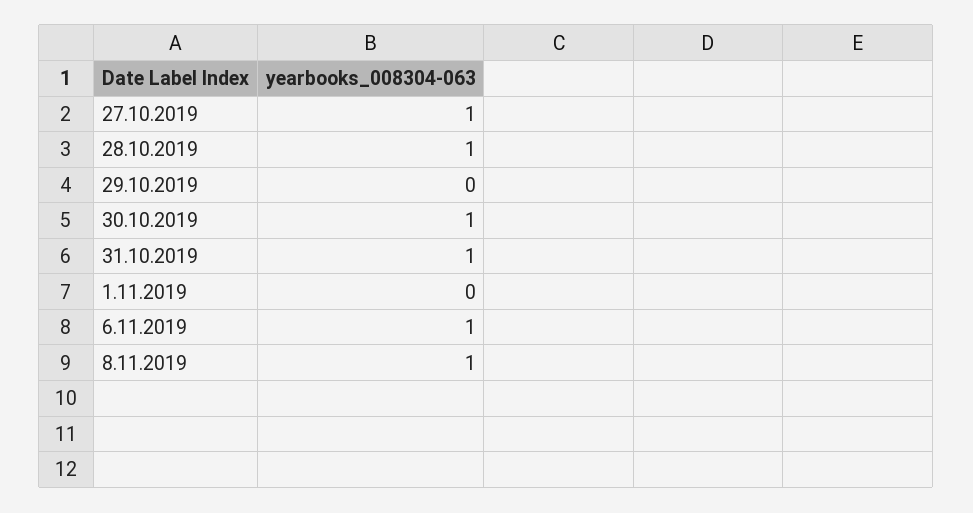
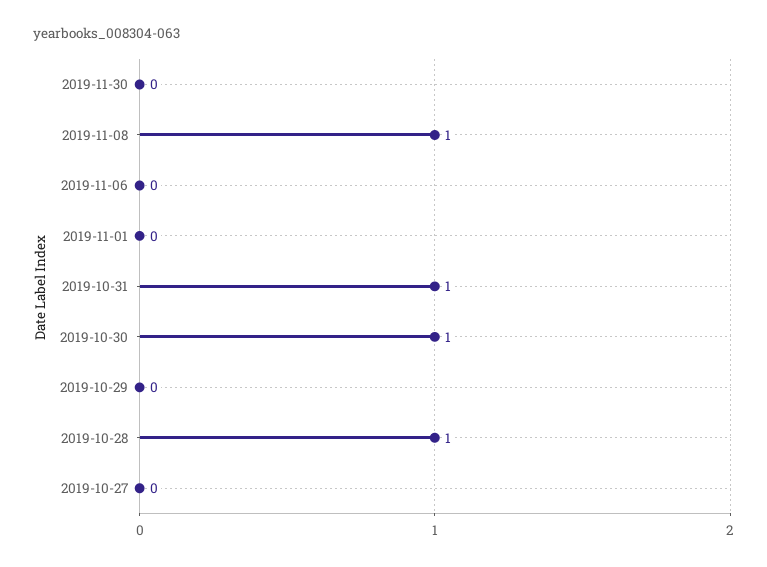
27.10.2019: 1 -> 0
6.11.2019: 1 -> 0
2019-11-30: none -> 0

